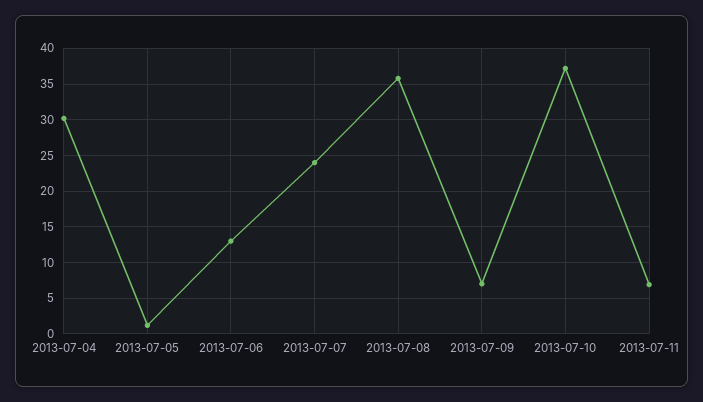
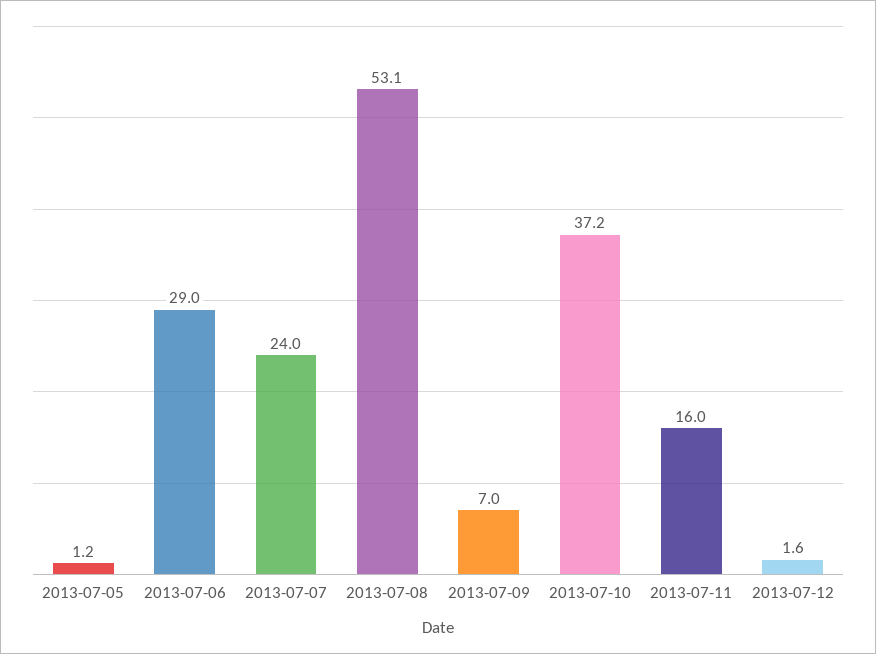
2013-07-04: 30 -> none
2013-07-06: 13 -> 29
2013-07-08: 36 -> 53.1
2013-07-11: 7 -> 16
2013-07-12: none -> 1.6

